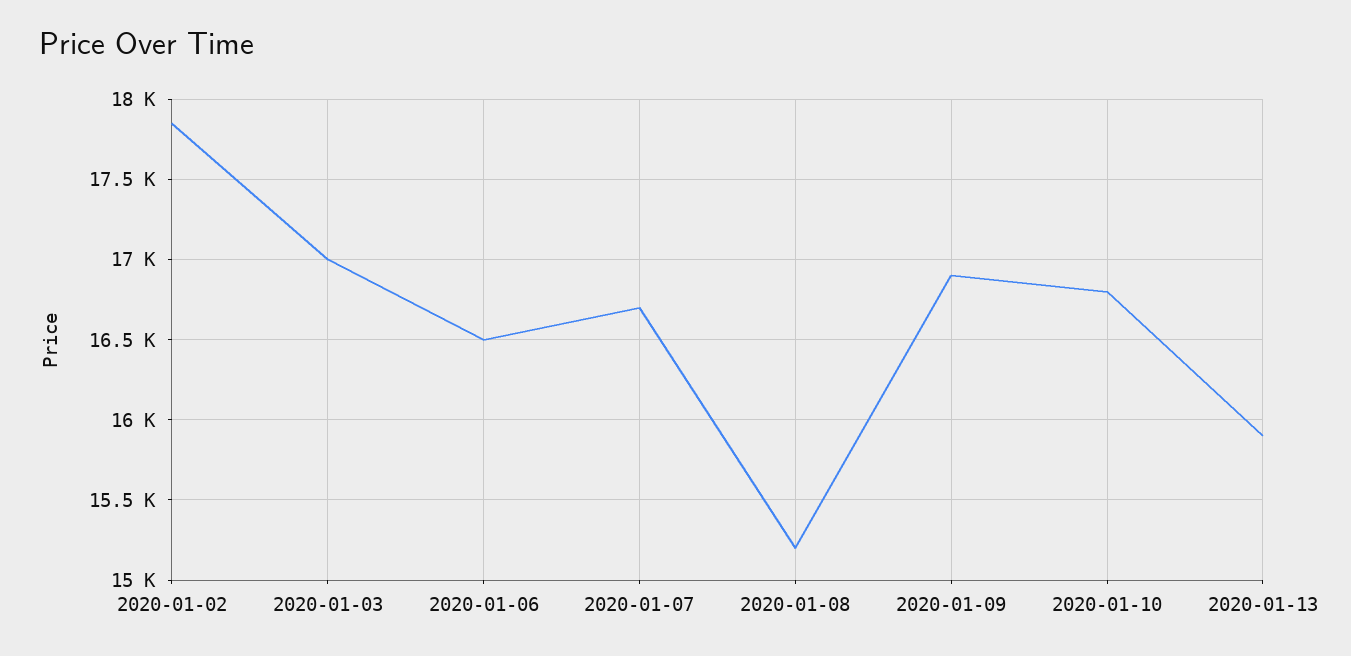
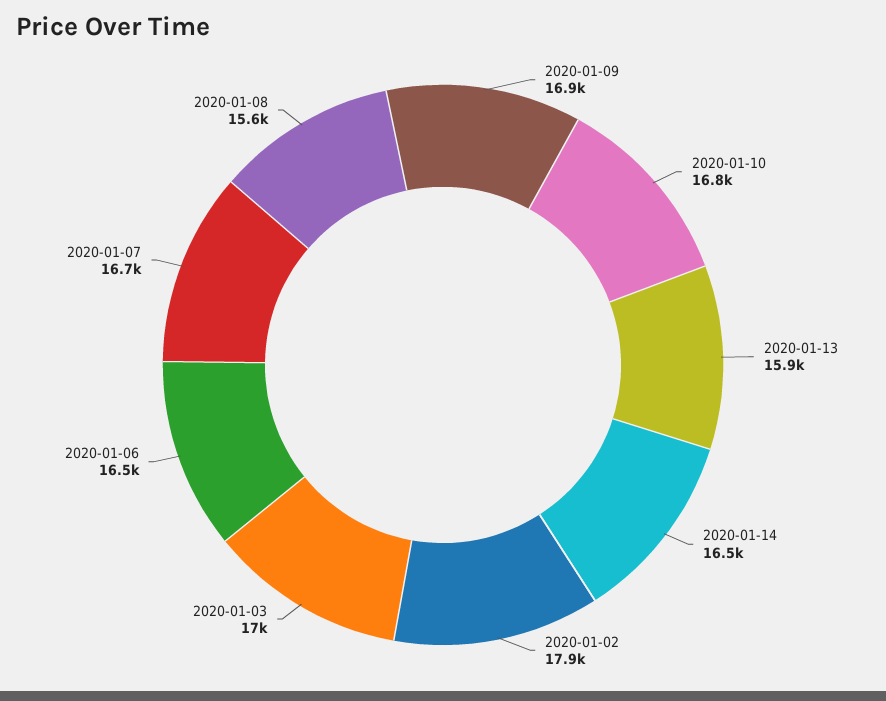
2020-01-08: 15200 -> 15600
2020-01-14: none -> 16500

